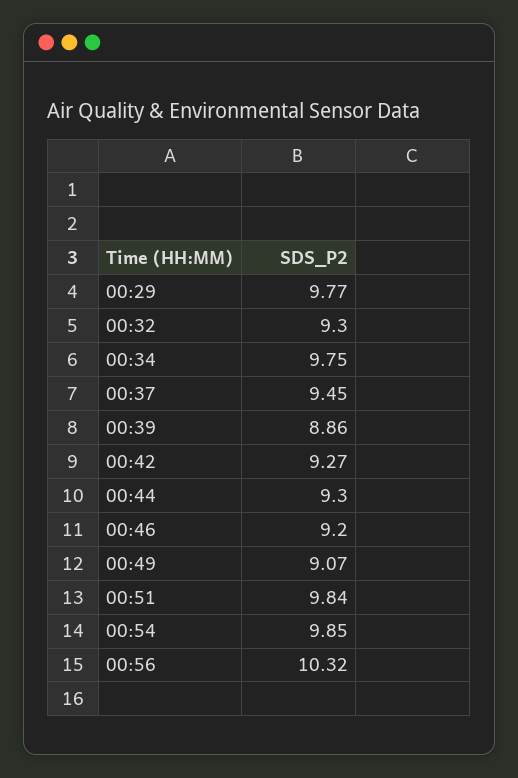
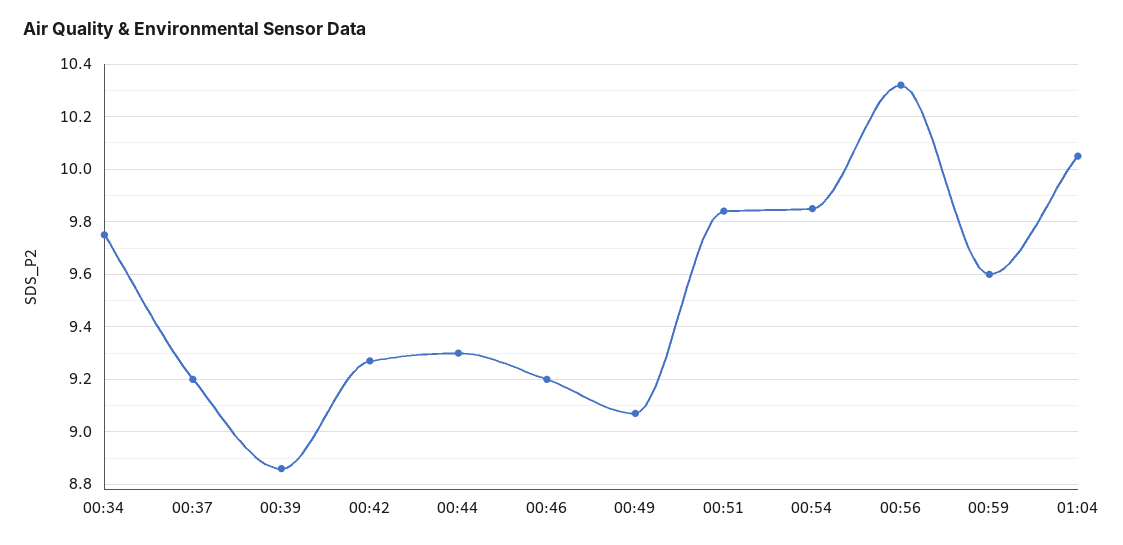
00:29: 9.77 -> none
00:32: 9.3 -> none
00:37: 9.45 -> 9.2
00:59: none -> 9.6
01:04: none -> 10.05

